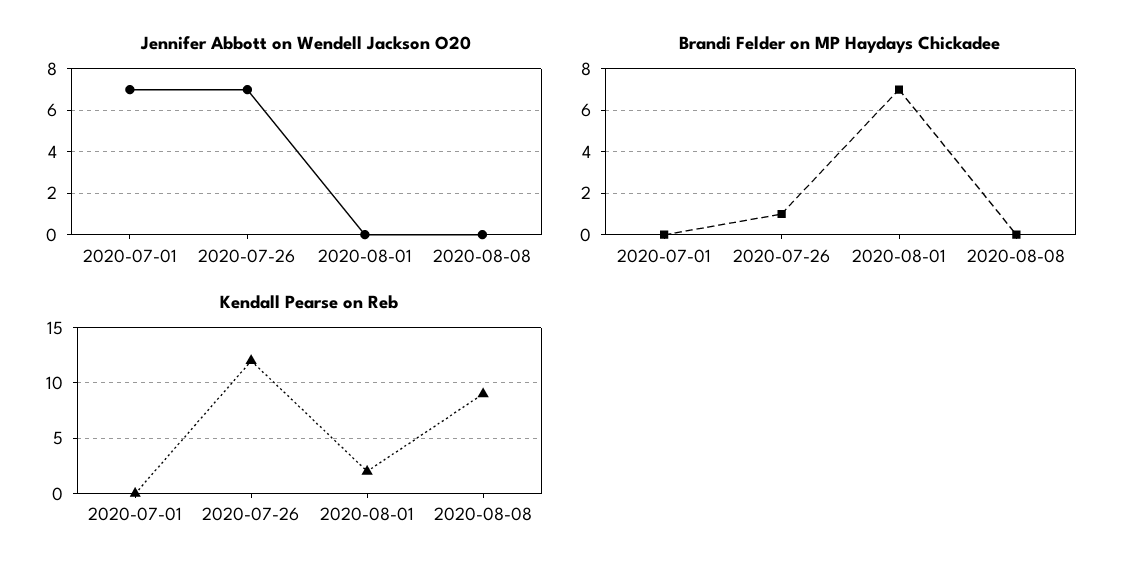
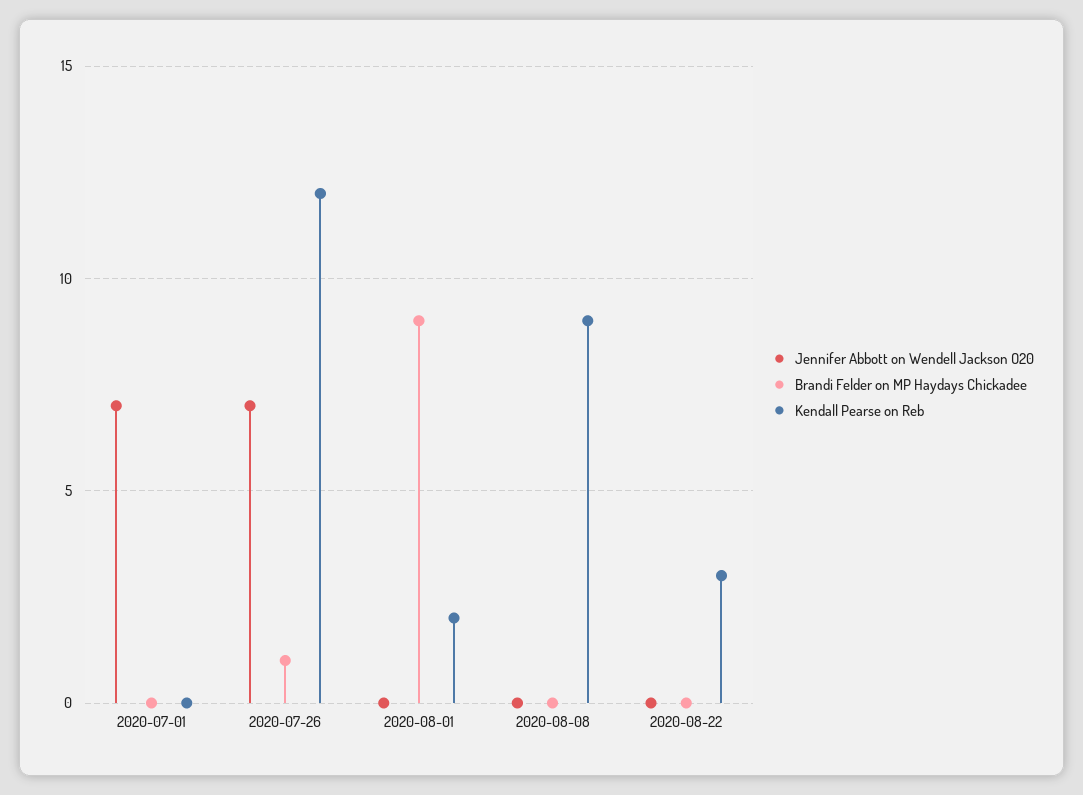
Brandi Felder on MP Haydays Chickadee, 2020-08-01: 7 -> 9
Jennifer Abbott on Wendell Jackson O20, 2020-08-22: none -> 0
Brandi Felder on MP Haydays Chickadee, 2020-08-22: none -> 0
Kendall Pearse on Reb, 2020-08-22: none -> 3

